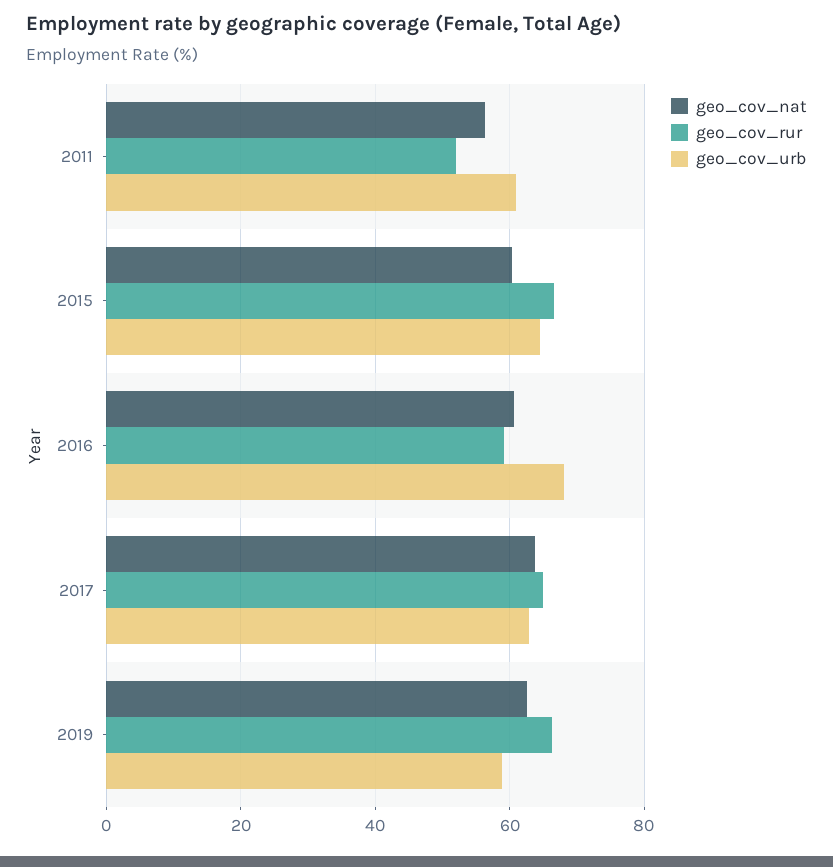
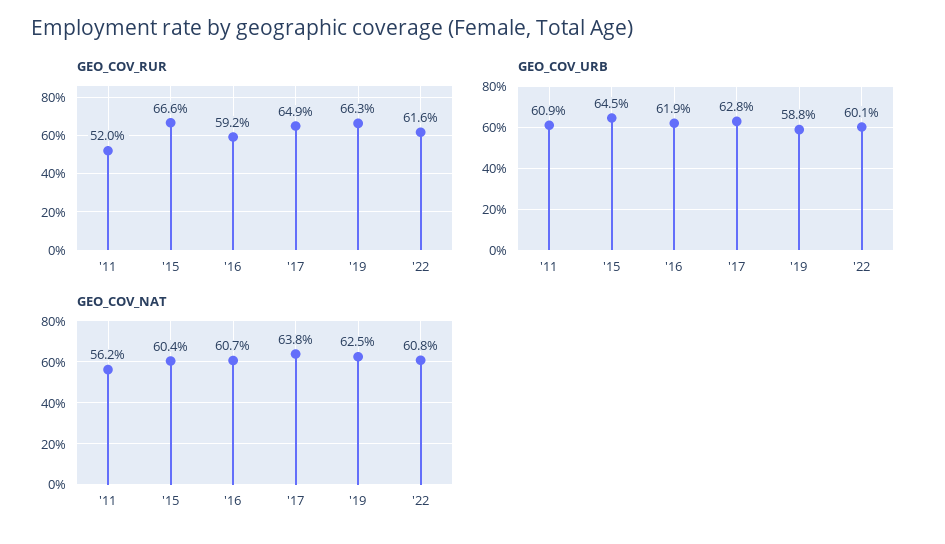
geo_cov_urb, 2016: 68 -> 61.9
geo_cov_rur, '22: none -> 61.6
geo_cov_urb, '22: none -> 60.1
geo_cov_nat, '22: none -> 60.8

